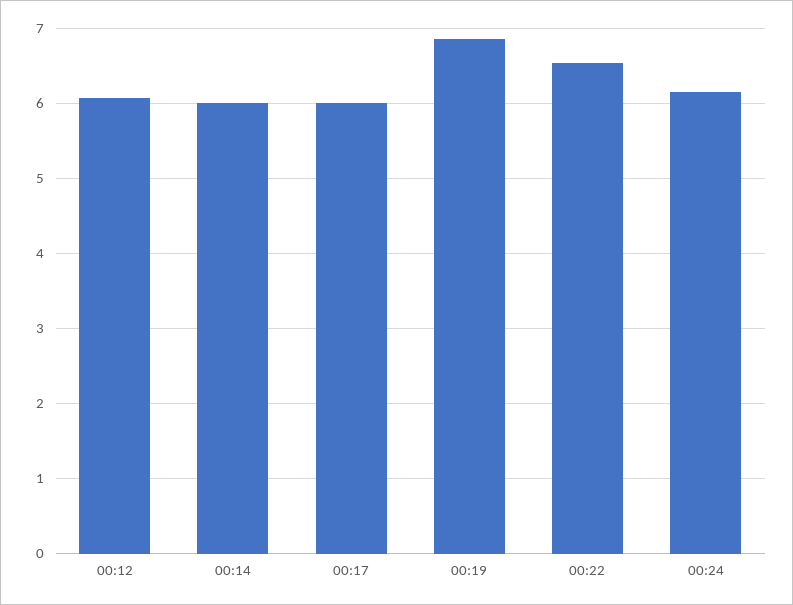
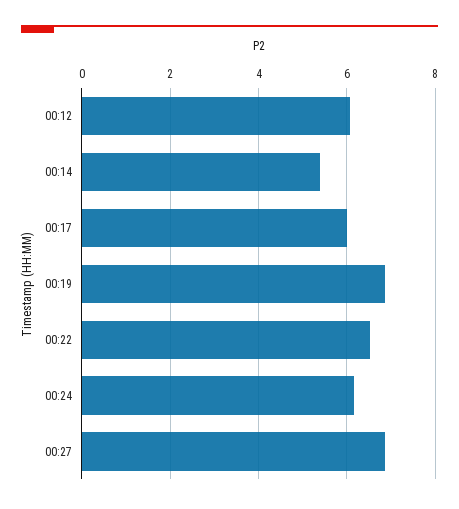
00:14: 6 -> 5.4
00:27: none -> 6.8

